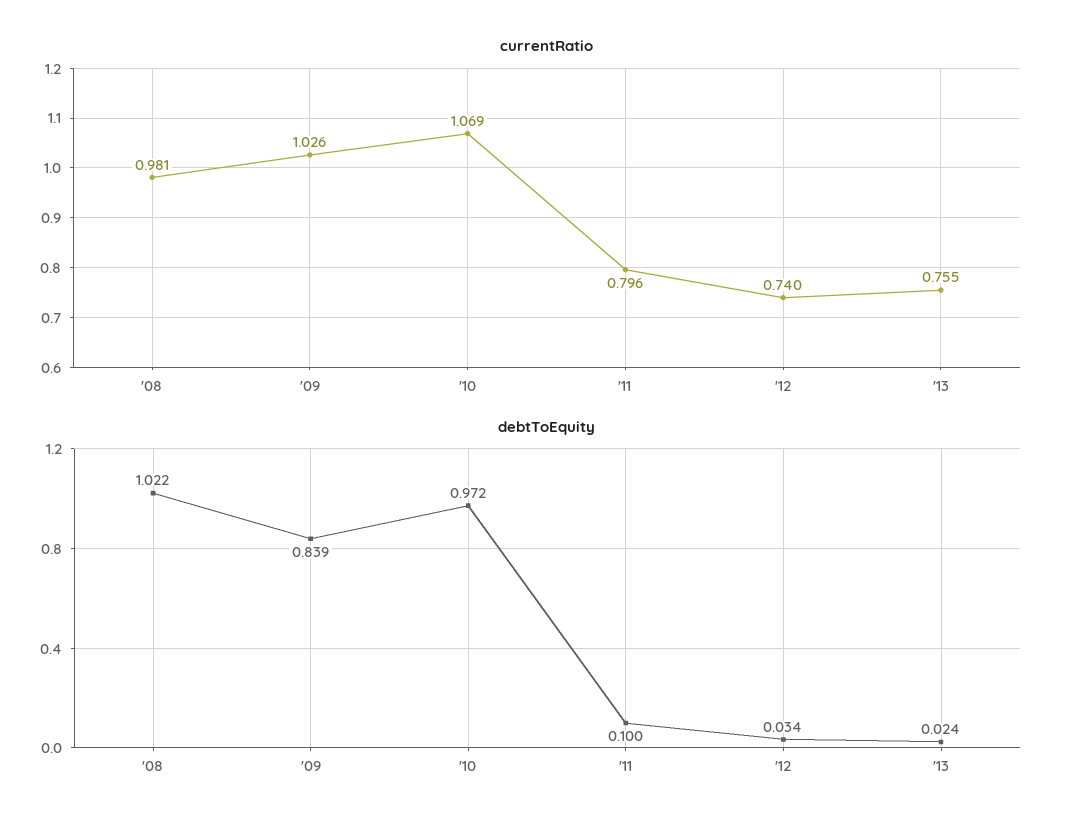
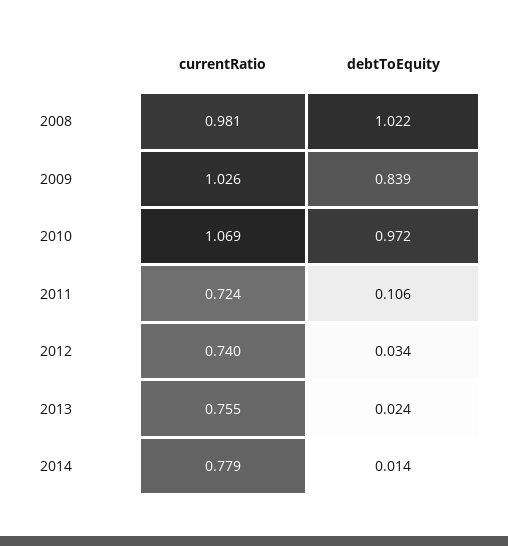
currentRatio, '11: 0.796 -> 0.724
debtToEquity, '11: 0.1 -> 0.106
currentRatio, 2014: none -> 0.779
debtToEquity, 2014: none -> 0.014

